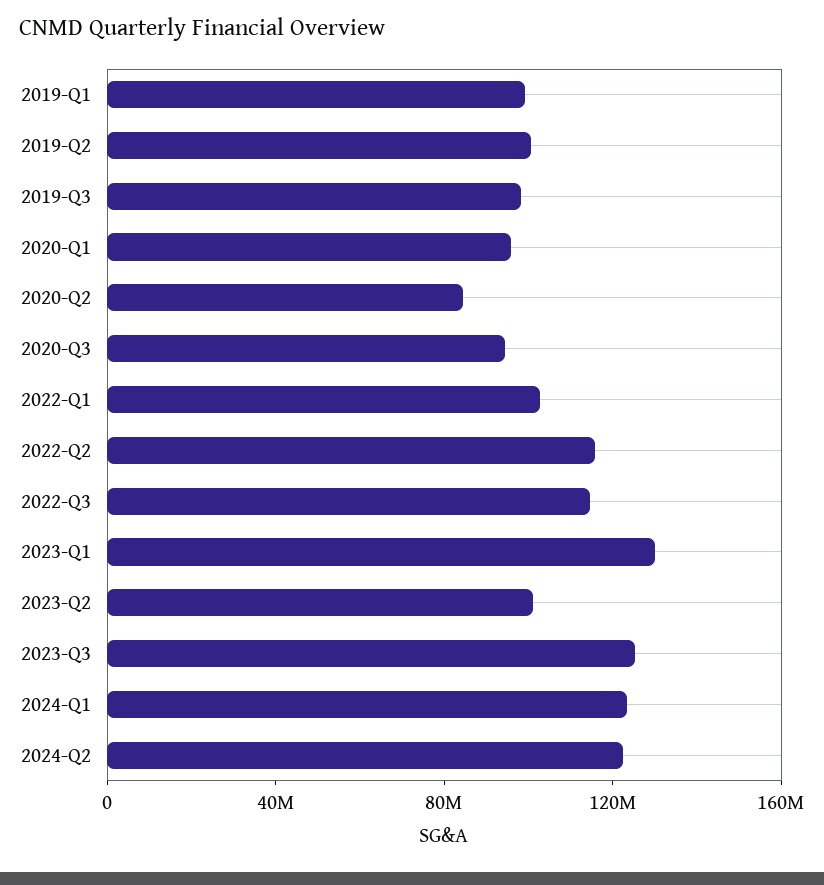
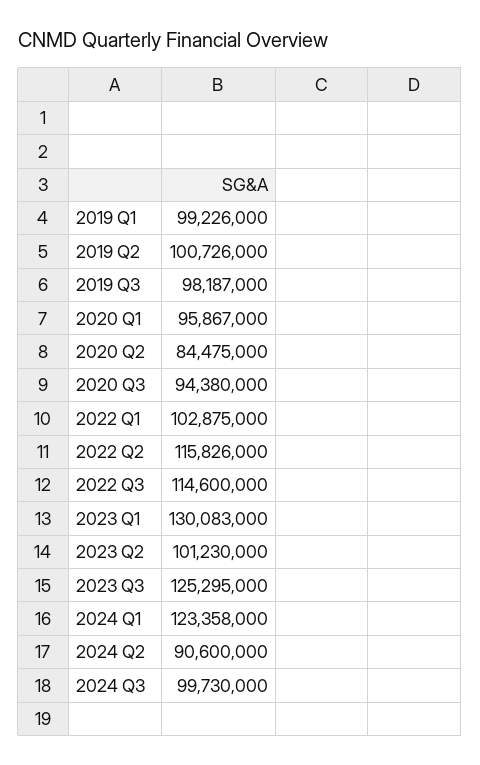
2024-Q2: 120000000 -> 90600000
2024 Q3: none -> 99730000

